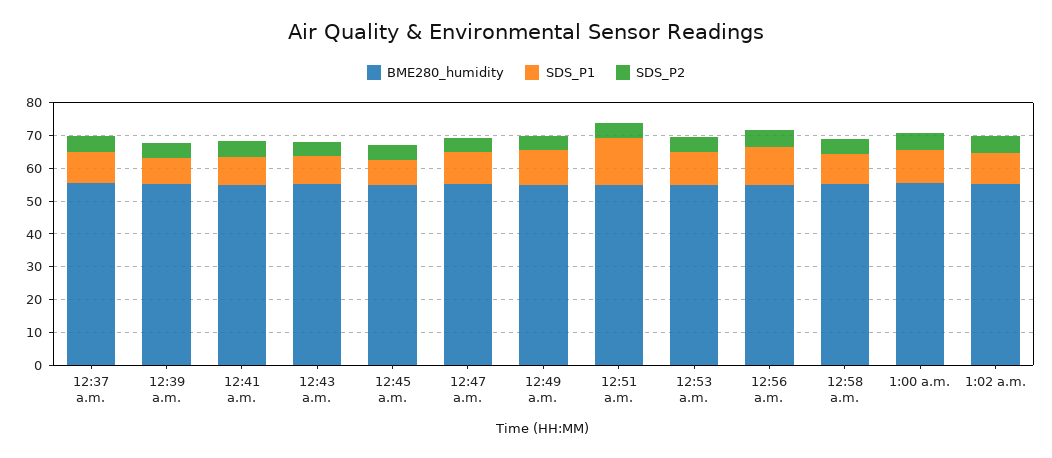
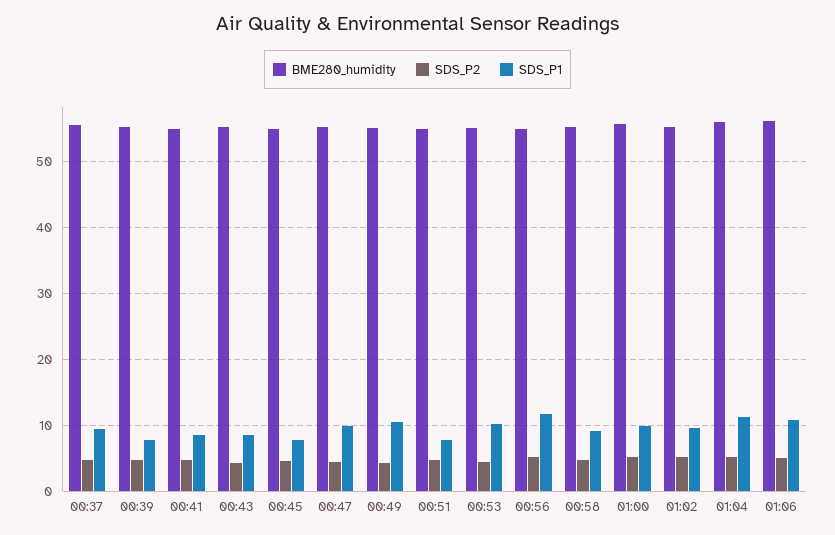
SDS_P1, 12:51 a.m.: 15 -> 8
BME280_humidity, 01:04: none -> 56
SDS_P2, 01:04: none -> 5
SDS_P1, 01:04: none -> 11
BME280_humidity, 01:06: none -> 56
SDS_P2, 01:06: none -> 5
SDS_P1, 01:06: none -> 11

